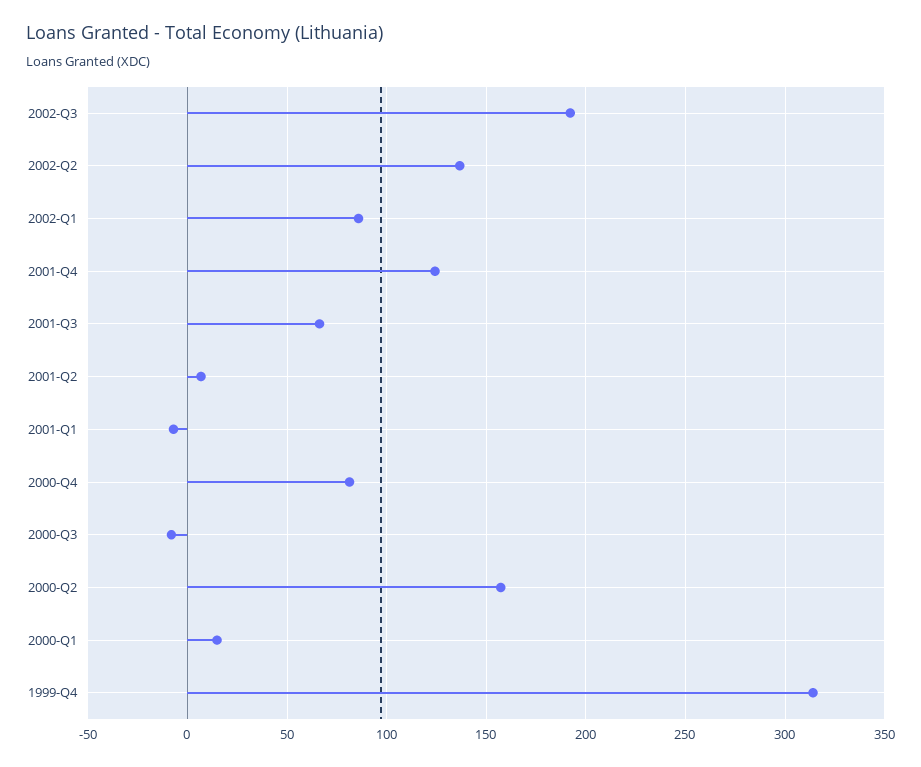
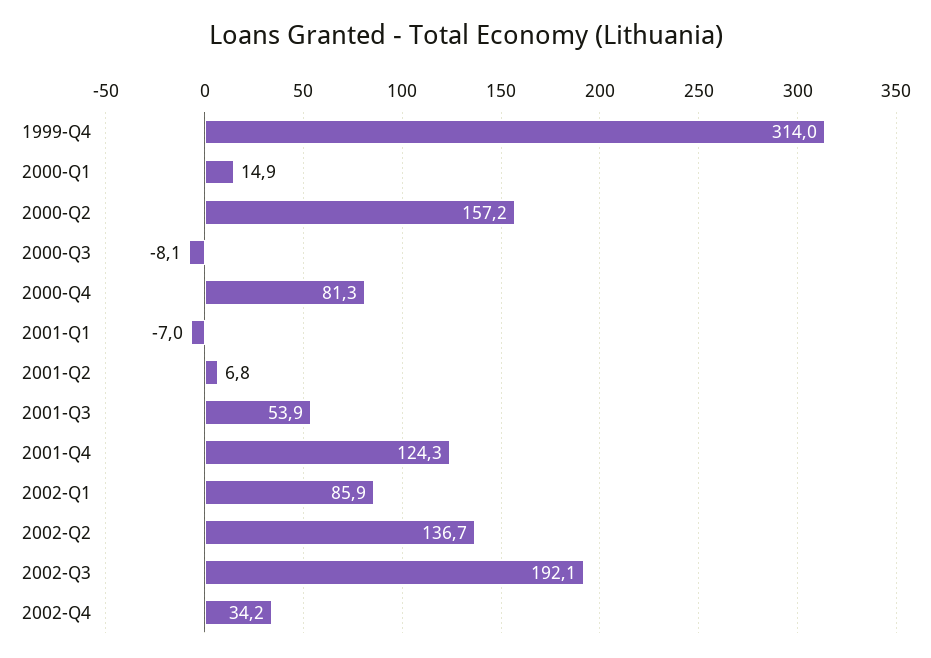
2001-Q3: 65 -> 53.9
2002-Q4: none -> 34.2

